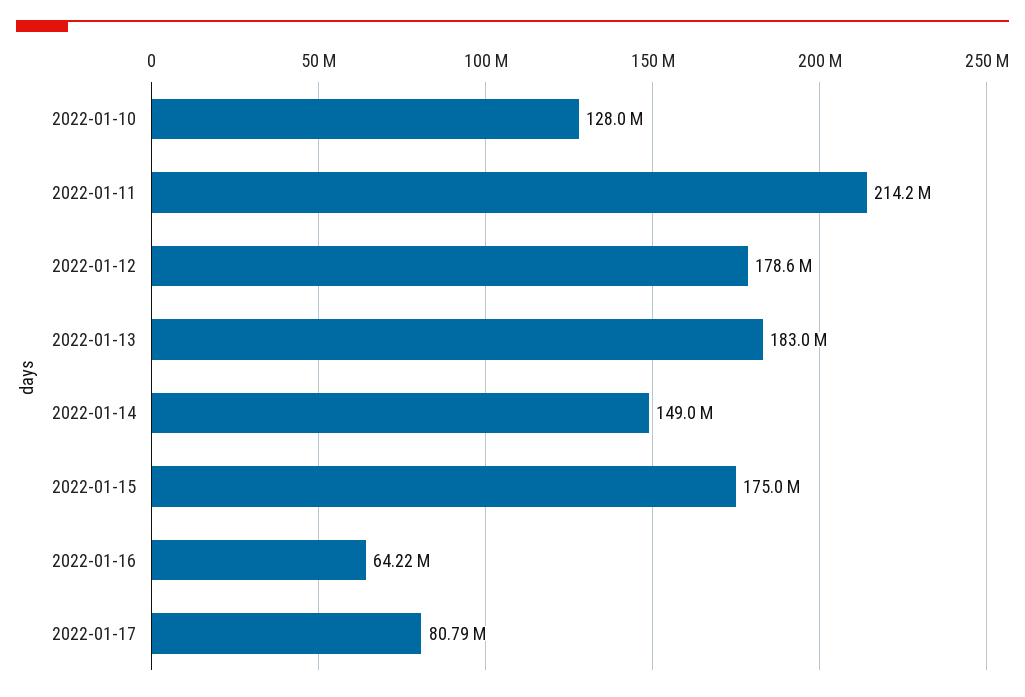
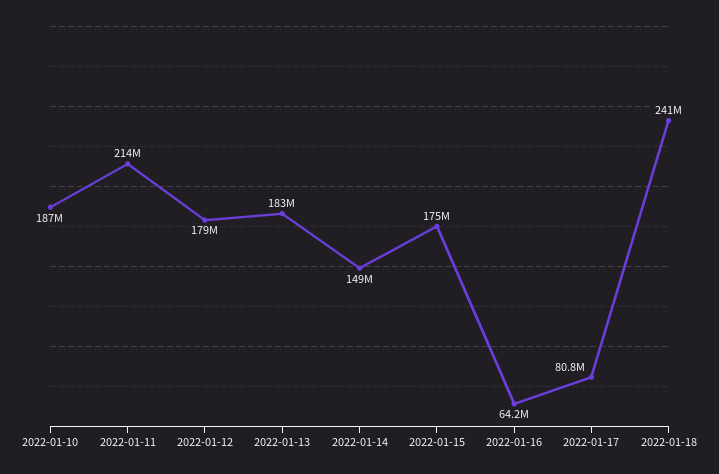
2022-01-10: 128000000 -> 187000000
2022-01-18: none -> 241000000

